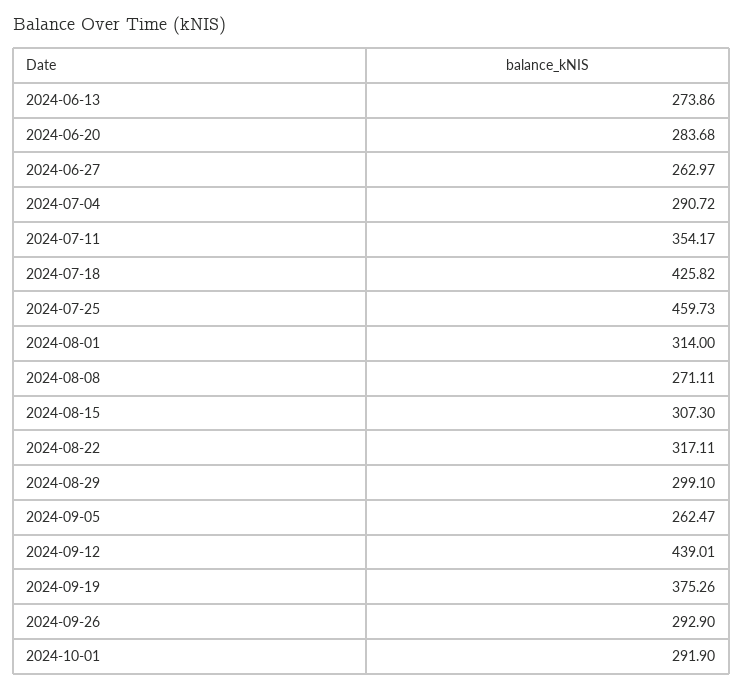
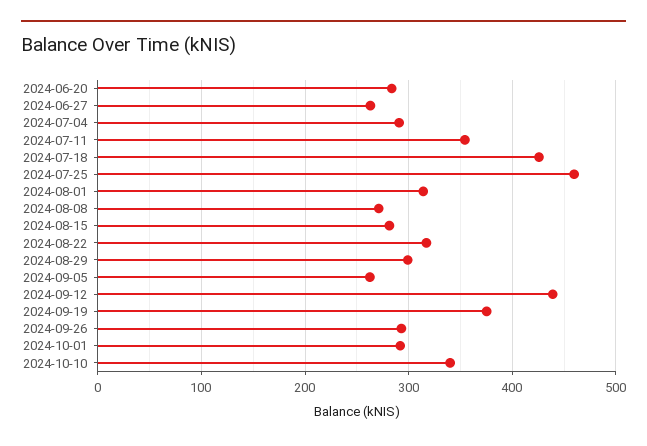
2024-06-13: 273.86 -> none
2024-08-15: 307.3 -> 280
2024-10-10: none -> 340

